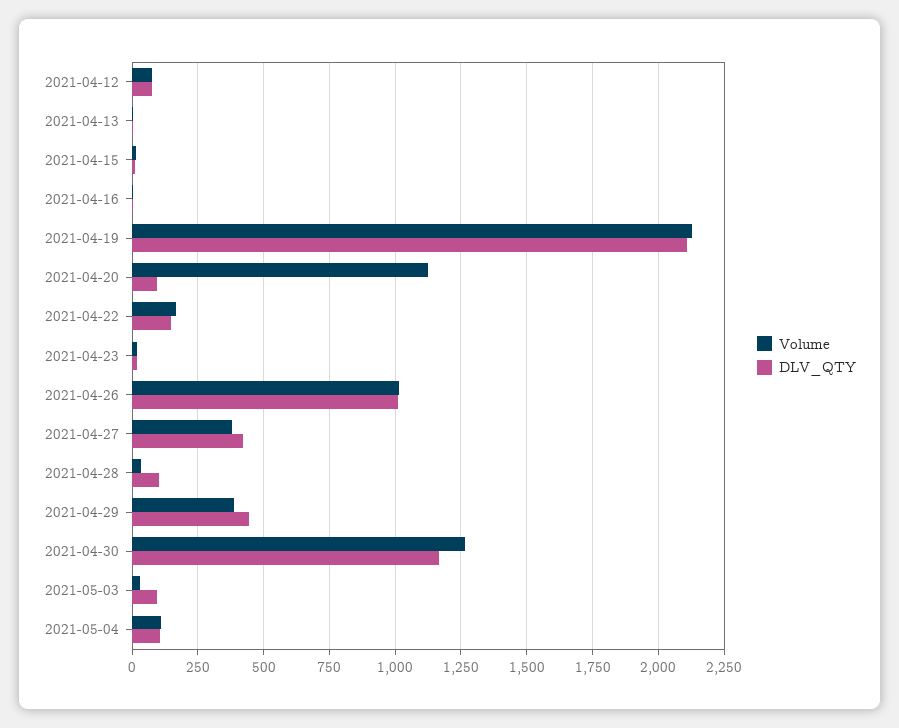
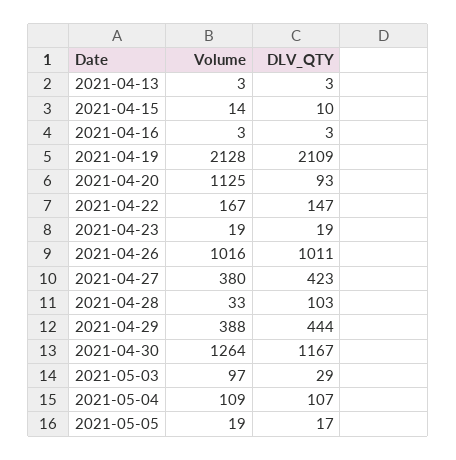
Volume, 2021-04-12: 75 -> none
DLV_QTY, 2021-04-12: 75 -> none
Volume, 2021-05-03: 25 -> 97
DLV_QTY, 2021-05-03: 100 -> 29
Volume, 2021-05-05: none -> 19
DLV_QTY, 2021-05-05: none -> 17

